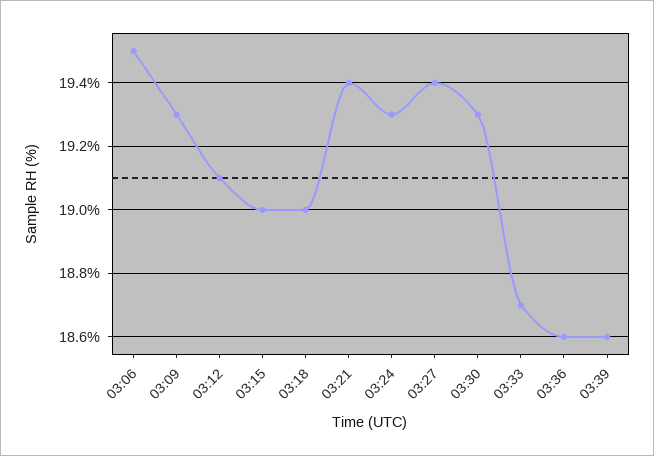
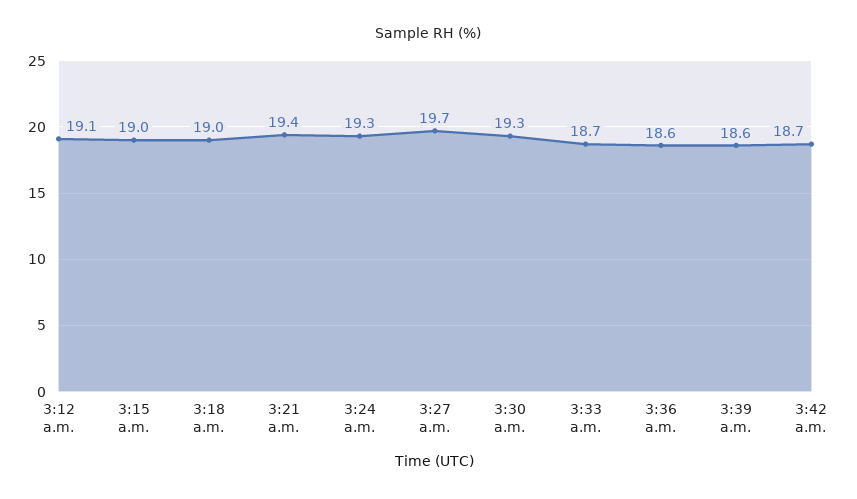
03:06: 19.5 -> none
03:09: 19.3 -> none
03:27: 19.4 -> 19.7
3:42 a.m.: none -> 18.7

